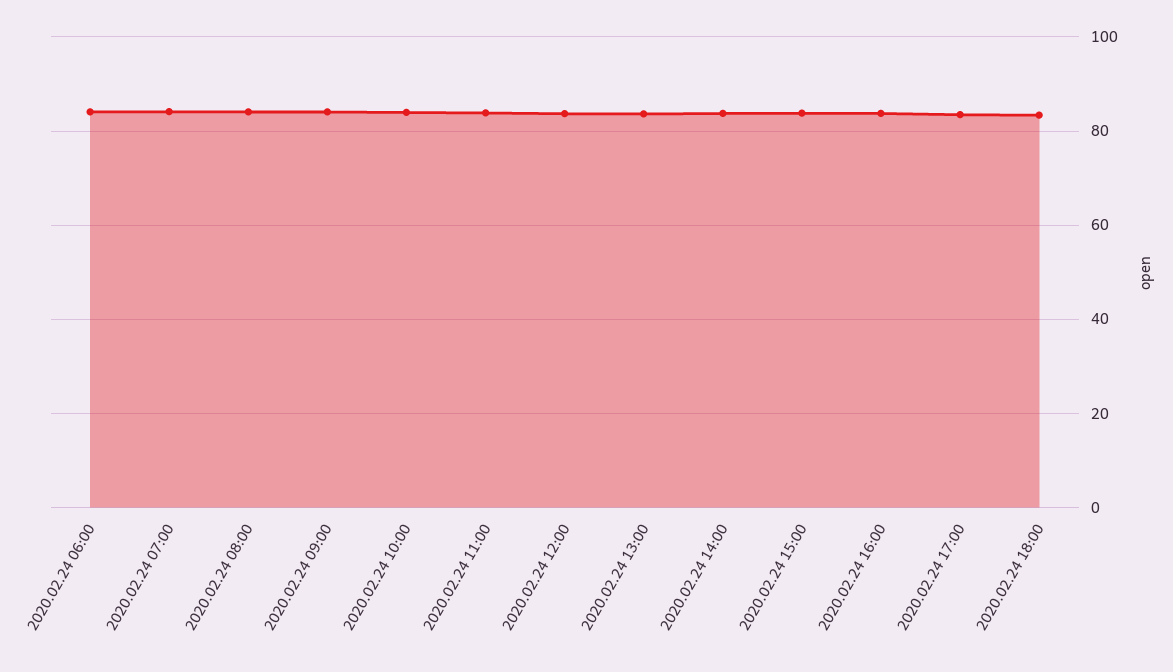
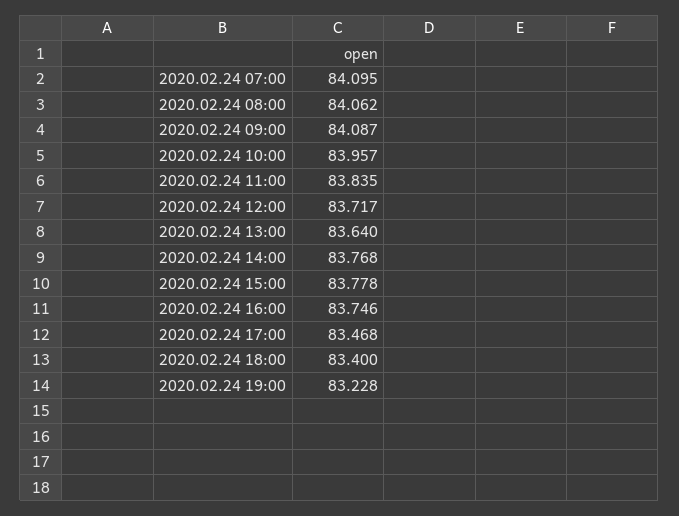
2020.02.24 06:00: 84 -> none
2020.02.24 19:00: none -> 83.228

